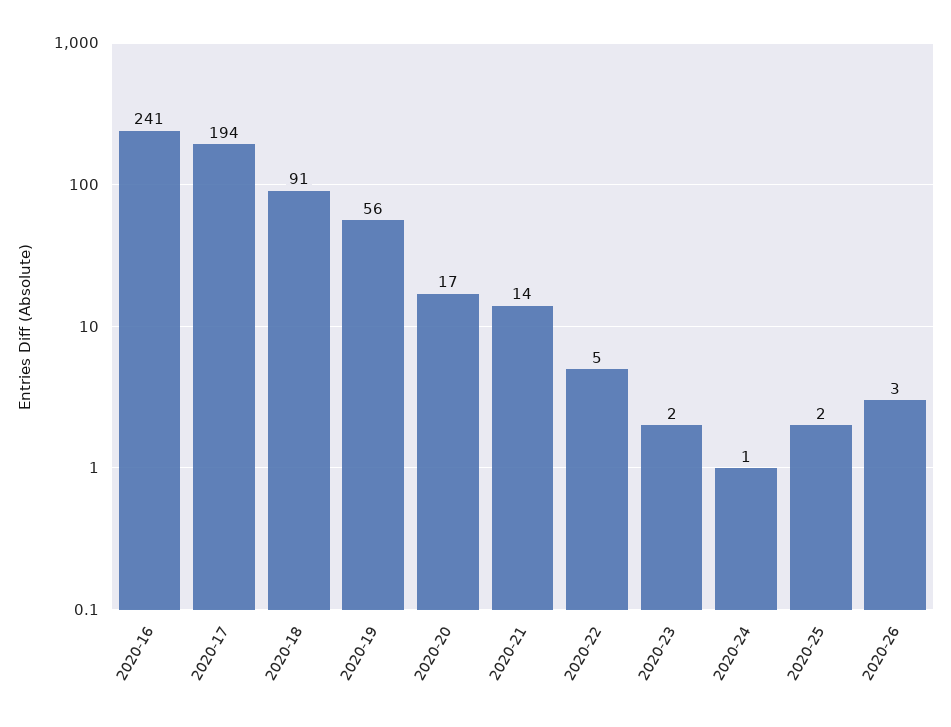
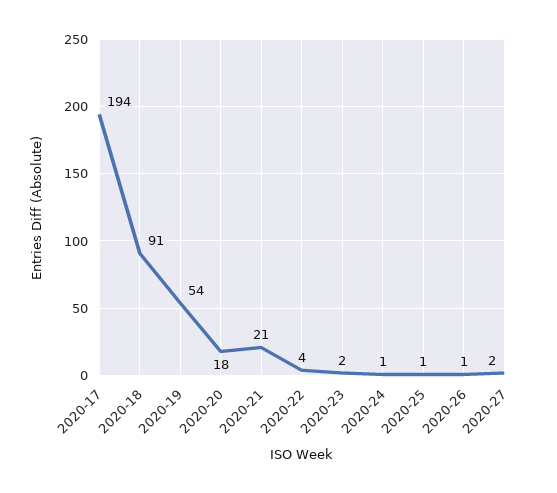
2020-16: 241 -> none
2020-19: 56 -> 54
2020-20: 17 -> 18
2020-21: 14 -> 21
2020-22: 5 -> 4
2020-25: 2 -> 1
2020-26: 3 -> 1
2020-27: none -> 2

